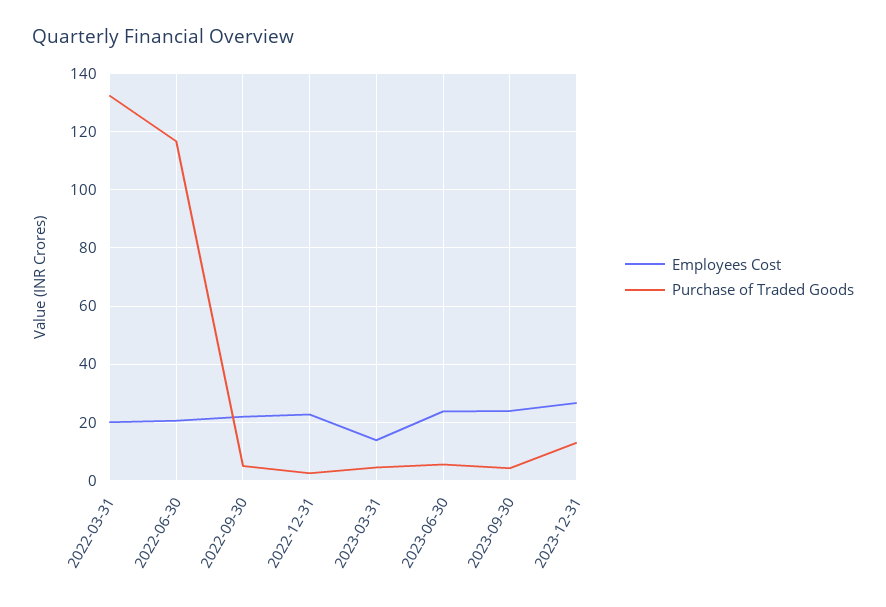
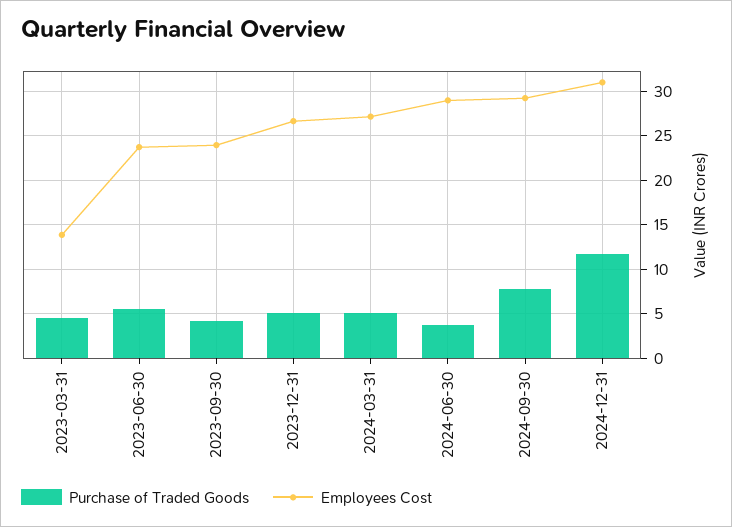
Employees Cost, 2022-03-31: 20 -> none
Purchase of Traded Goods, 2022-03-31: 132.5 -> none
Employees Cost, 2022-06-30: 20 -> none
Purchase of Traded Goods, 2022-06-30: 117.5 -> none
Employees Cost, 2022-09-30: 22.5 -> none
Purchase of Traded Goods, 2022-09-30: 5 -> none
Employees Cost, 2022-12-31: 22.5 -> none
Purchase of Traded Goods, 2022-12-31: 2.5 -> none
Purchase of Traded Goods, 2023-12-31: 12.5 -> 5
Purchase of Traded Goods, 2024-03-31: none -> 5
Employees Cost, 2024-03-31: none -> 27
Purchase of Traded Goods, 2024-06-30: none -> 4
Employees Cost, 2024-06-30: none -> 29
Purchase of Traded Goods, 2024-09-30: none -> 8
Employees Cost, 2024-09-30: none -> 29
Purchase of Traded Goods, 2024-12-31: none -> 12
Employees Cost, 2024-12-31: none -> 31

